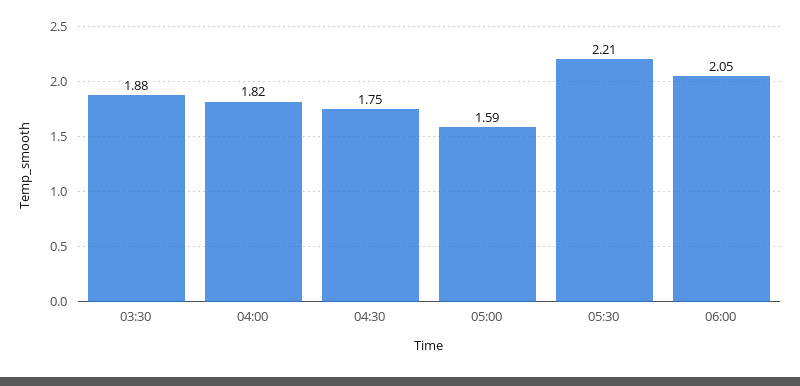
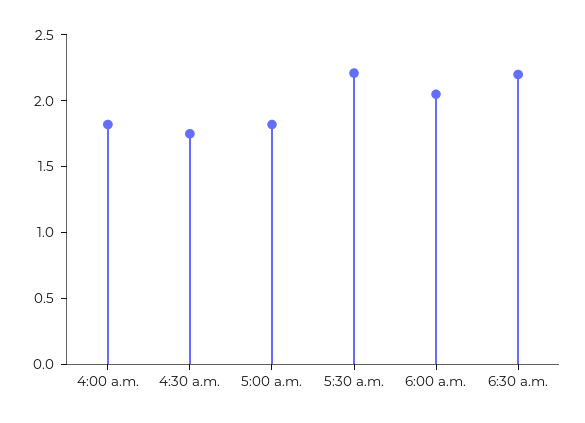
03:30: 1.88 -> none
05:00: 1.59 -> 1.8
6:30 a.m.: none -> 2.2

